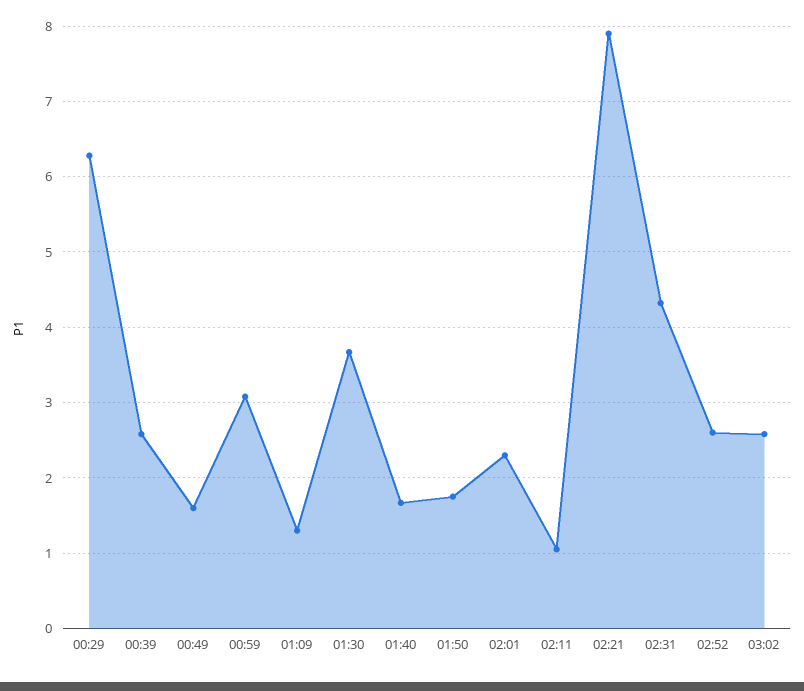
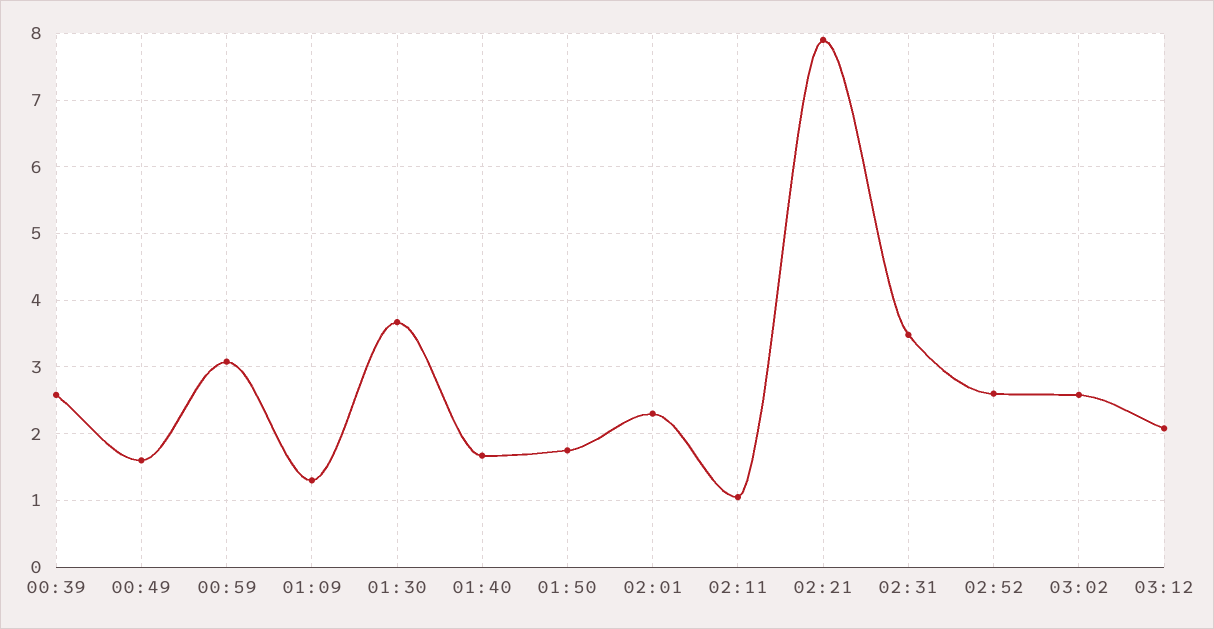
00:29: 6.3 -> none
02:31: 4.3 -> 3.5
03:12: none -> 2.1

